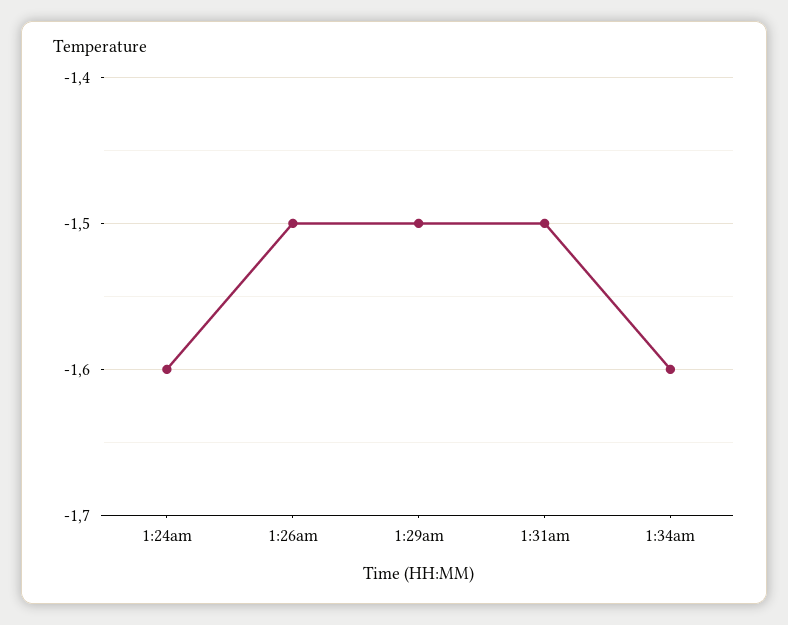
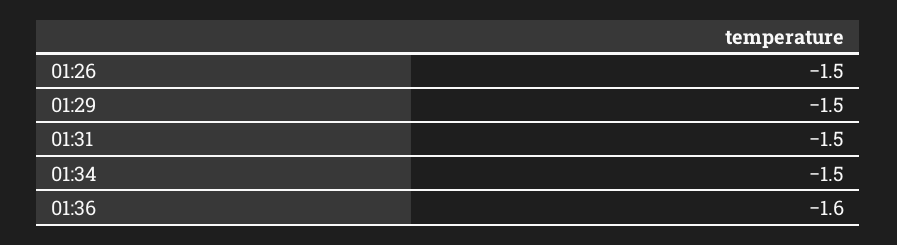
1:24am: -1.6 -> none
1:34am: -1.6 -> -1.5
01:36: none -> -1.6

